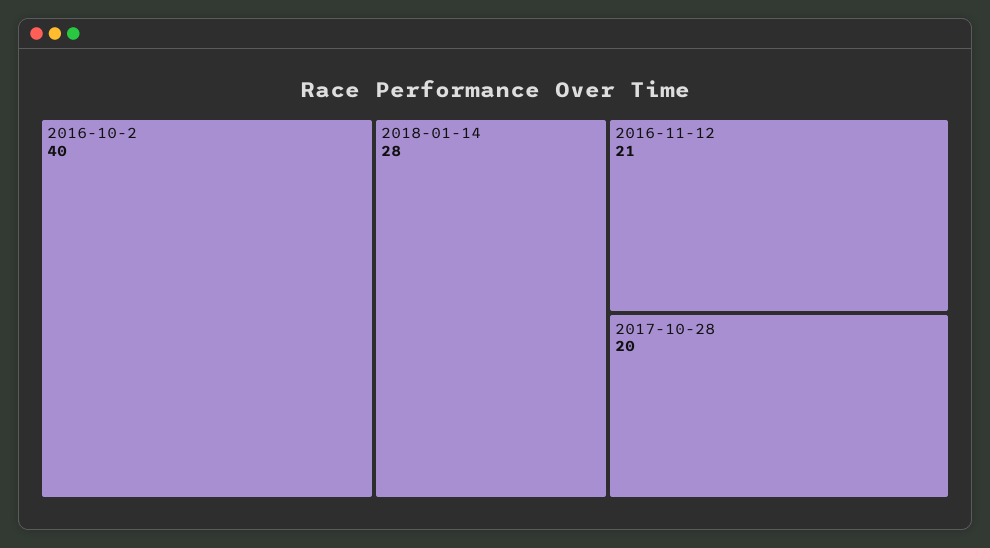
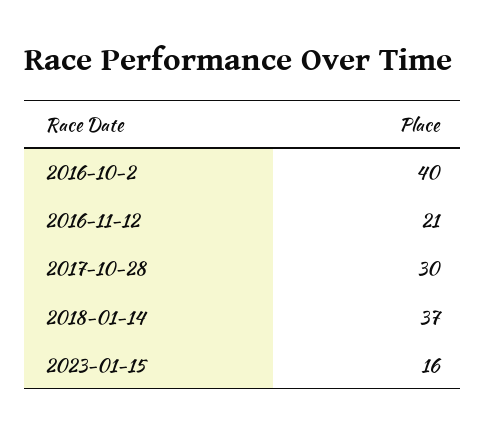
2018-01-14: 28 -> 37
2017-10-28: 20 -> 30
2023-01-15: none -> 16

